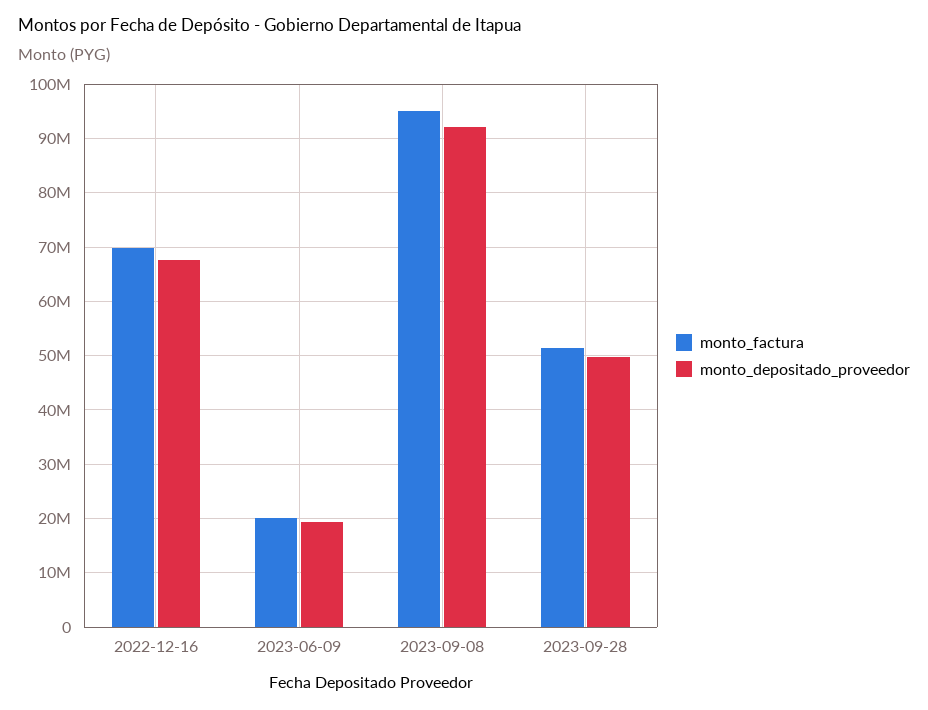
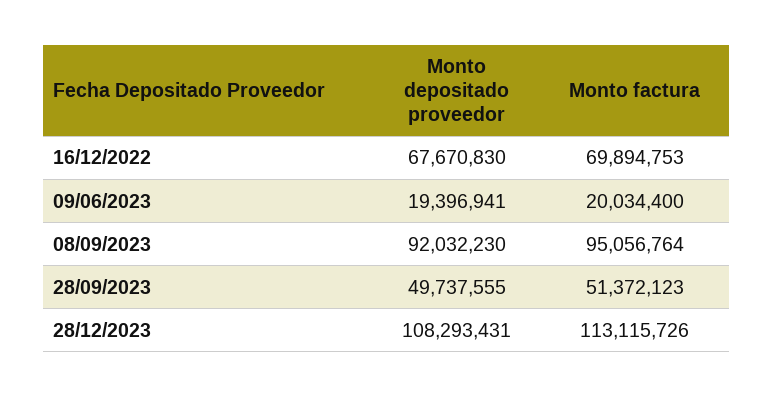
monto_depositado_proveedor, 28/12/2023: none -> 108293431
monto_factura, 28/12/2023: none -> 113115726

